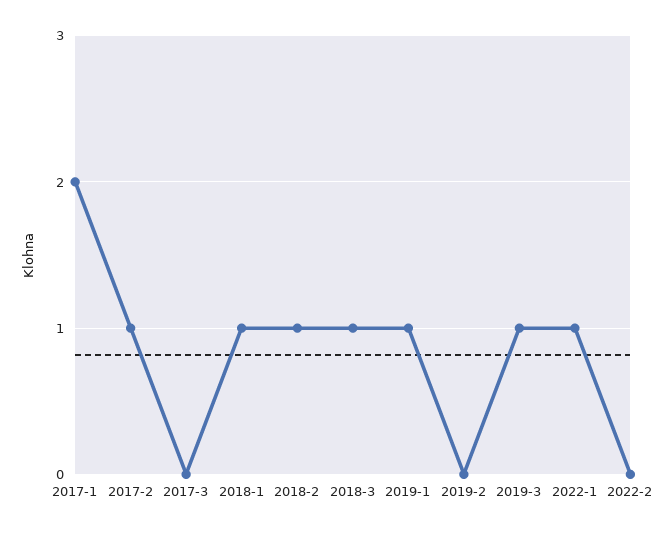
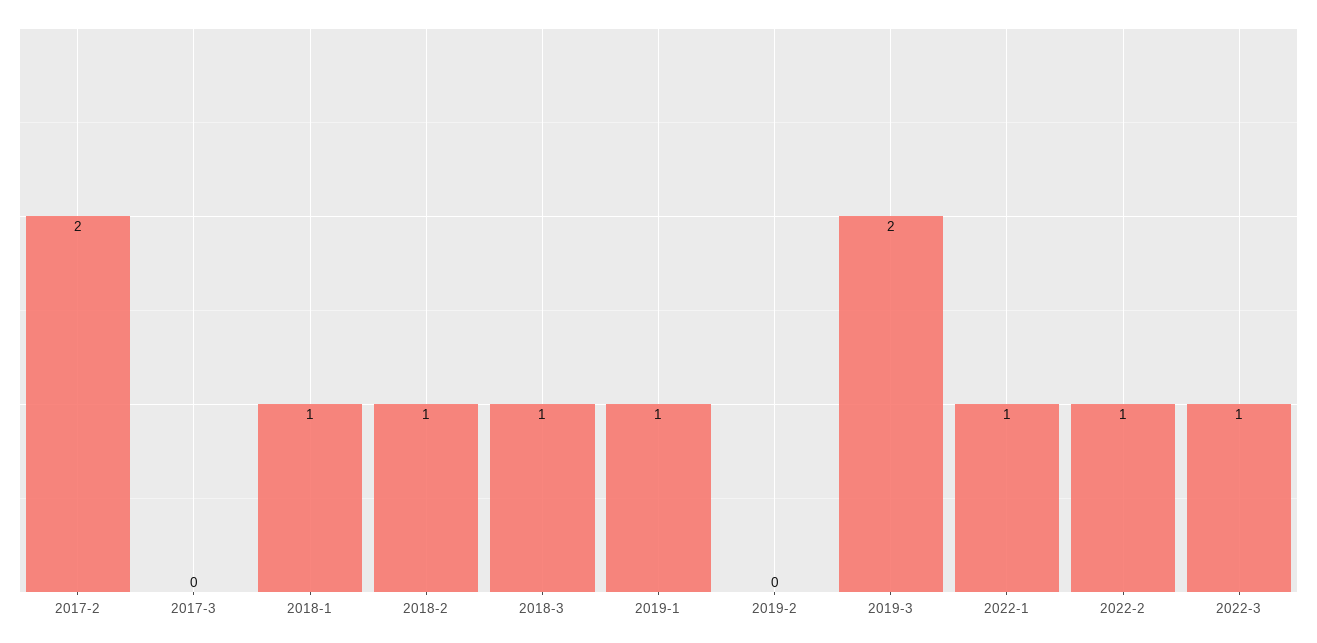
2017-1: 2 -> none
2017-2: 1 -> 2
2019-3: 1 -> 2
2022-2: 0 -> 1
2022-3: none -> 1

